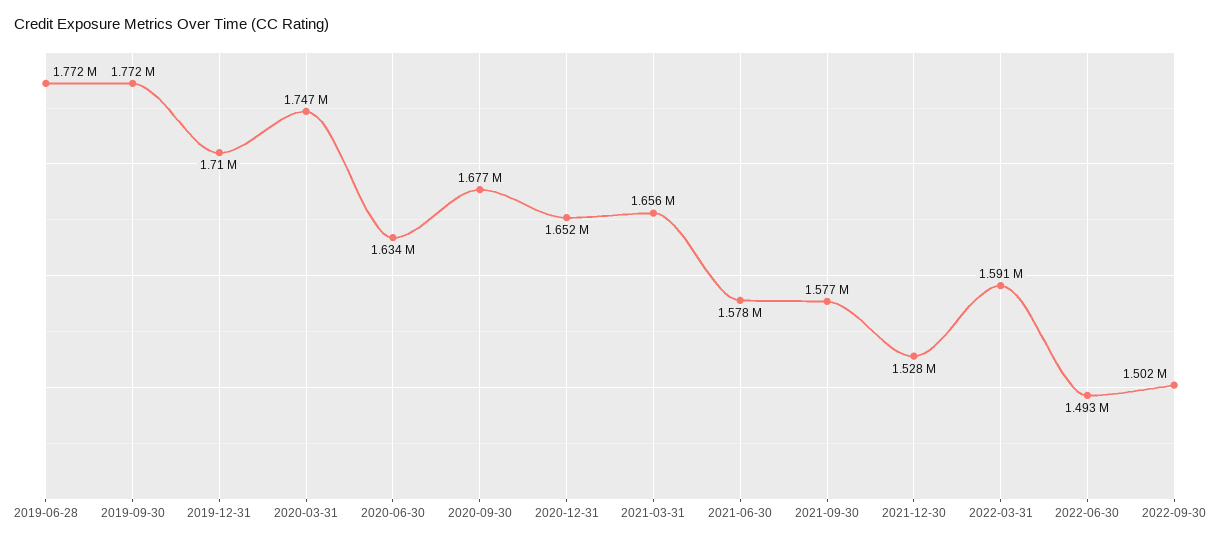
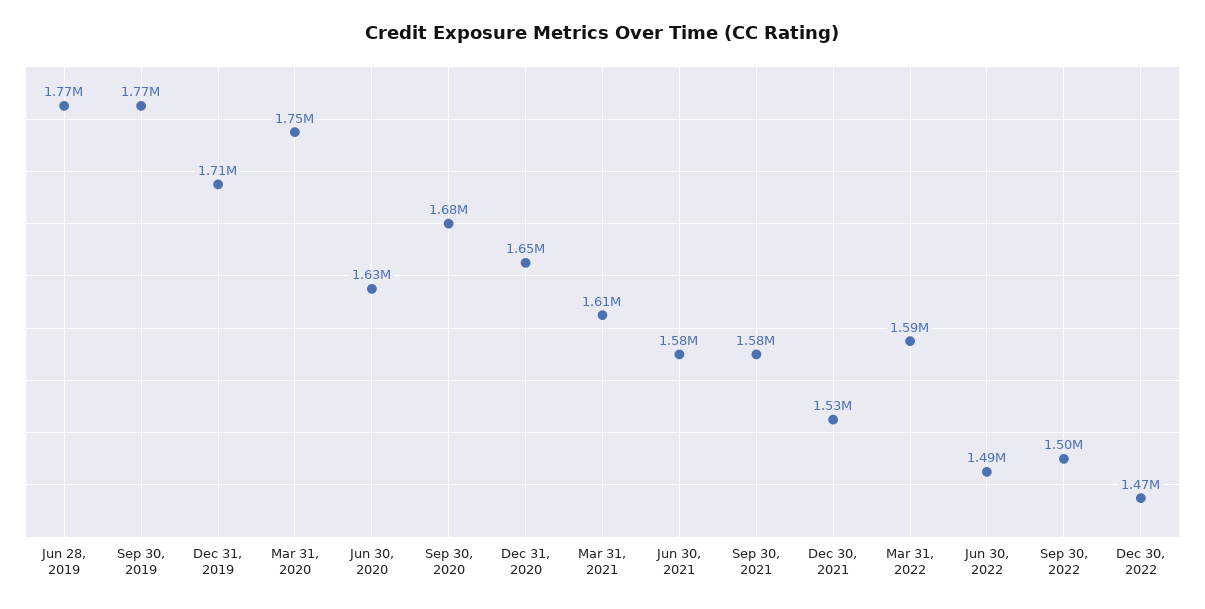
2021-03-31: 1656000 -> 1610000
Dec 30, 2022: none -> 1470000

